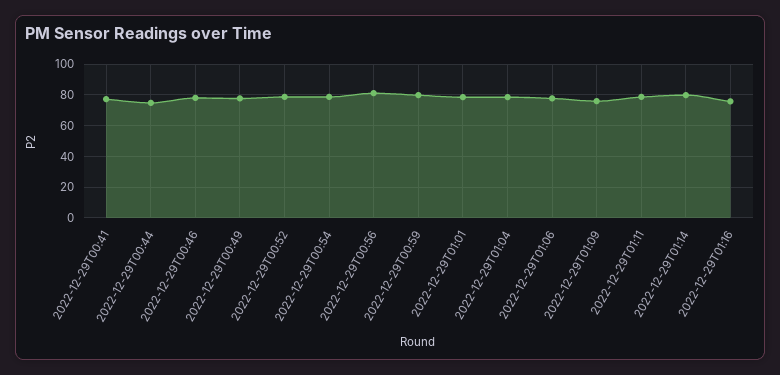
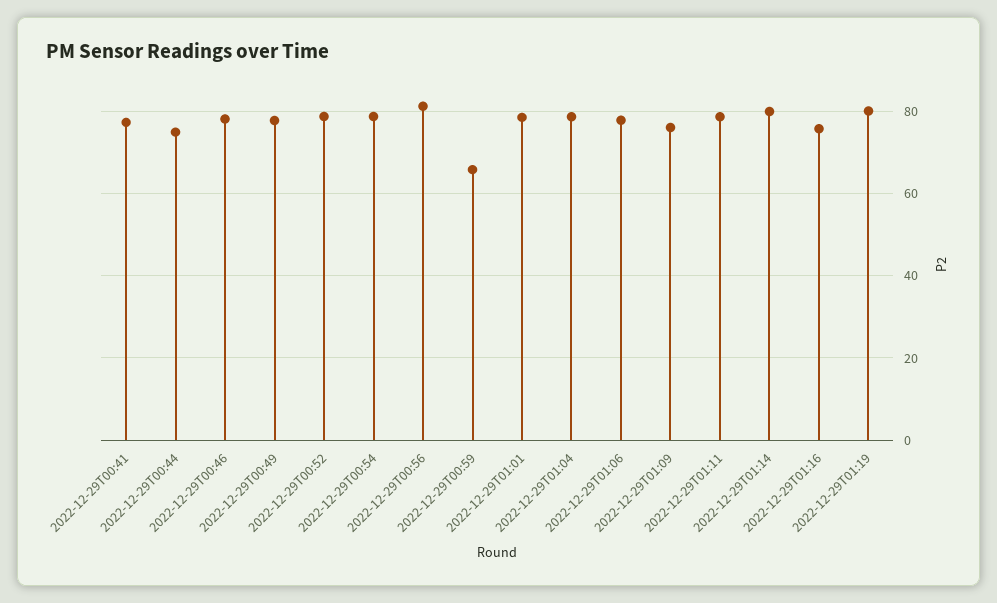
2022-12-29T00:59: 80 -> 66
2022-12-29T01:19: none -> 80

